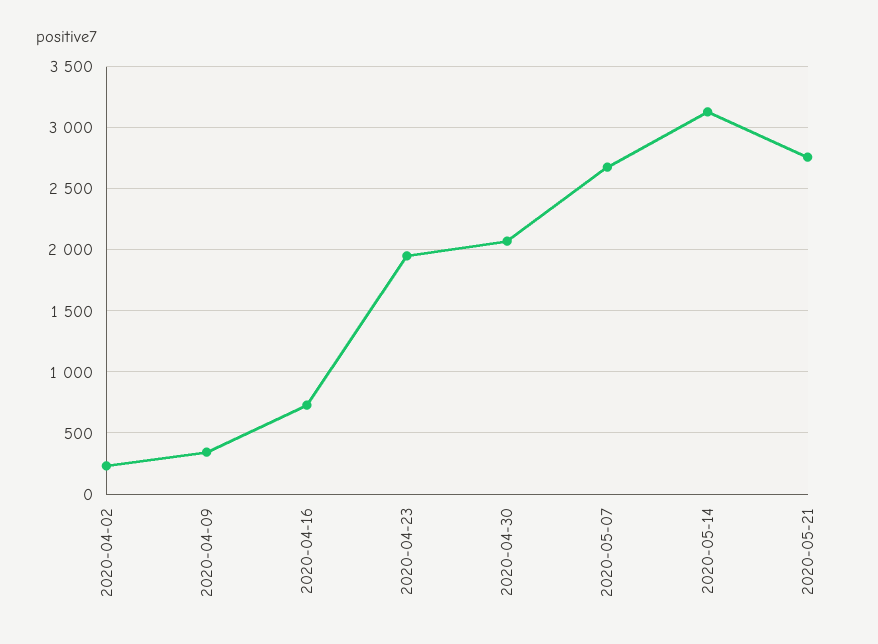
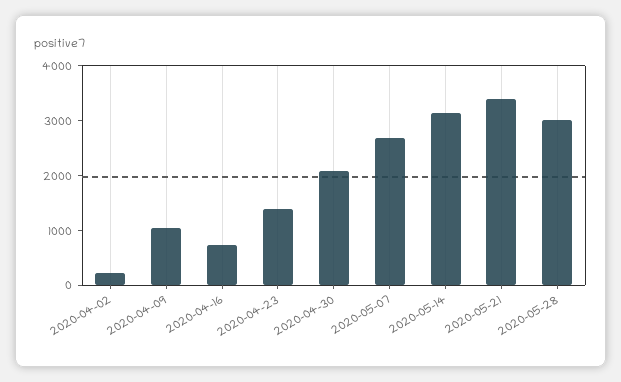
2020-04-09: 350 -> 1000
2020-04-23: 1950 -> 1400
2020-05-21: 2750 -> 3400
2020-05-28: none -> 3000

